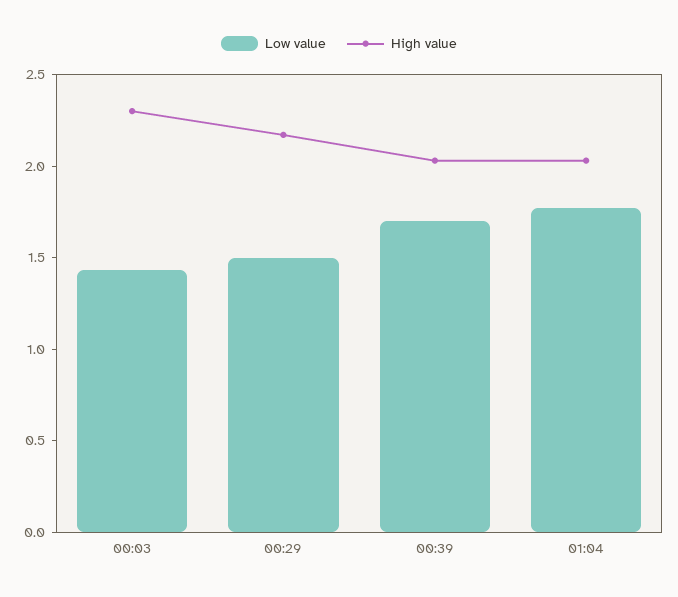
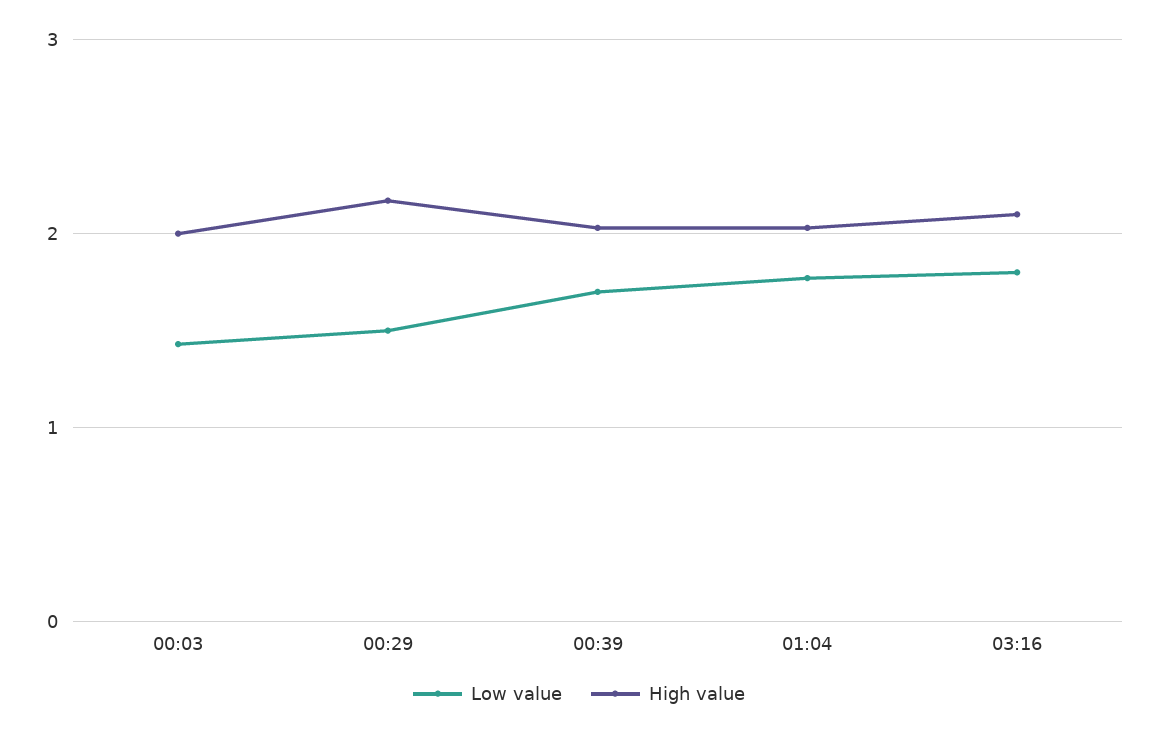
High value, 00:03: 2.3 -> 2
Low value, 03:16: none -> 1.8
High value, 03:16: none -> 2.1

